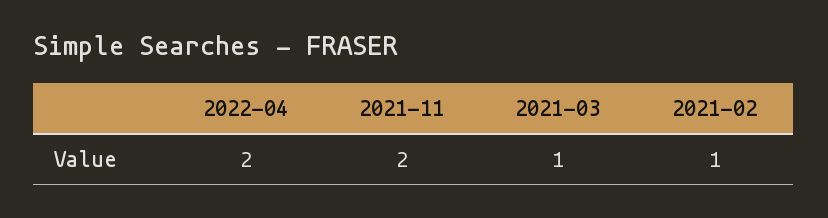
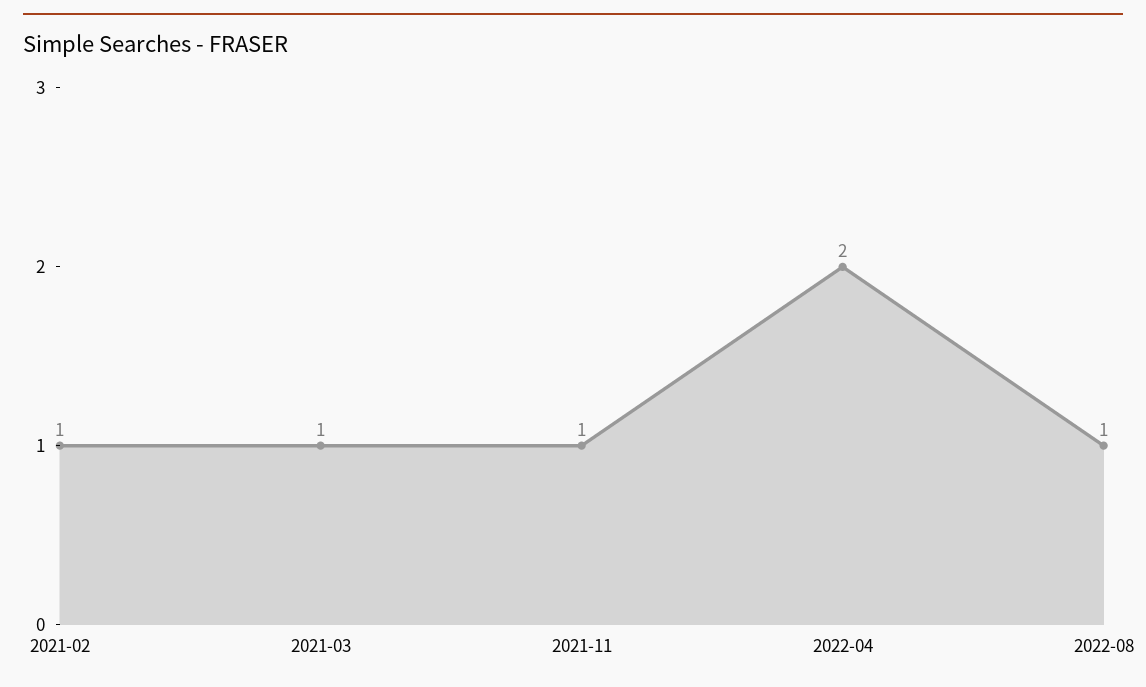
2021-11: 2 -> 1
2022-08: none -> 1

